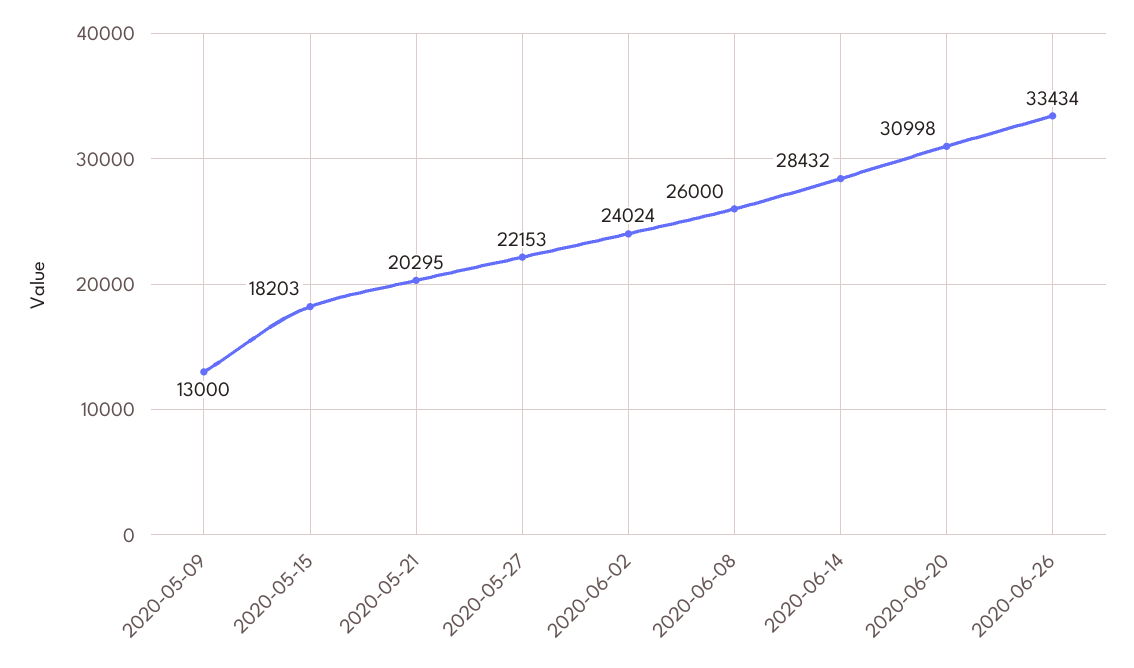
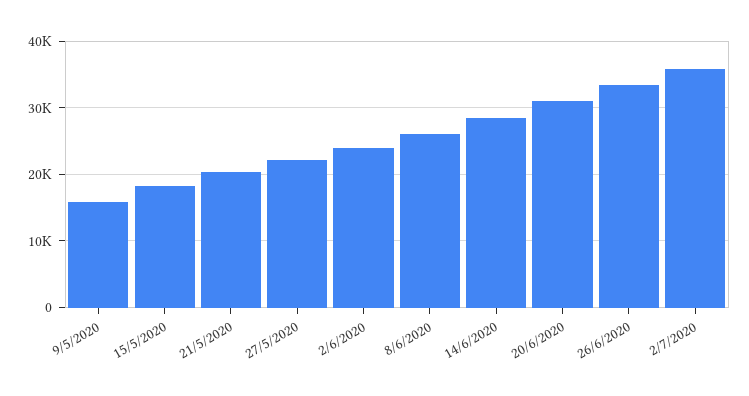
2020-05-09: 13000 -> 16000
2/7/2020: none -> 36000

